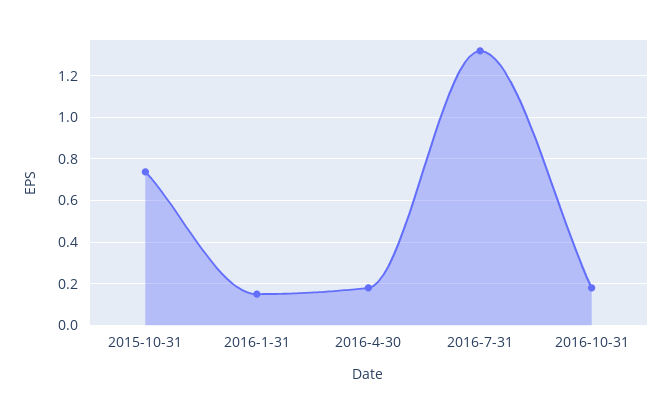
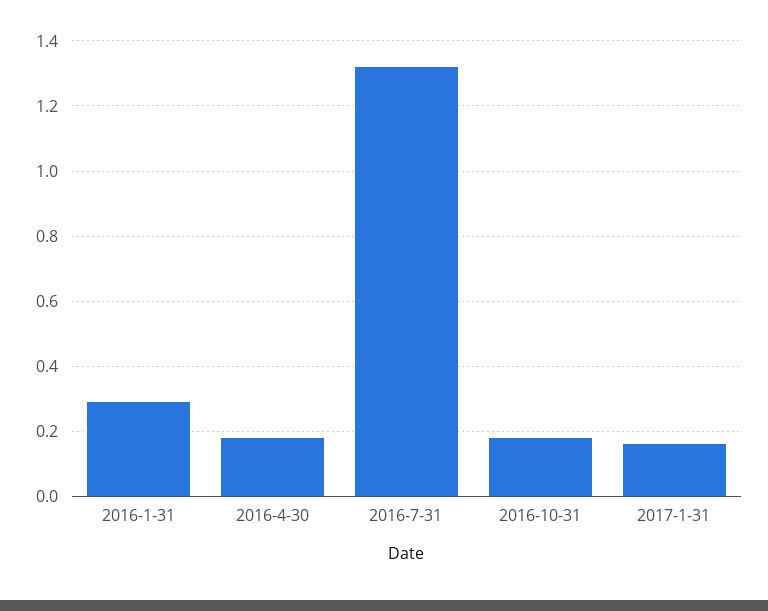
2015-10-31: 0.75 -> none
2016-1-31: 0.15 -> 0.3
2017-1-31: none -> 0.15

